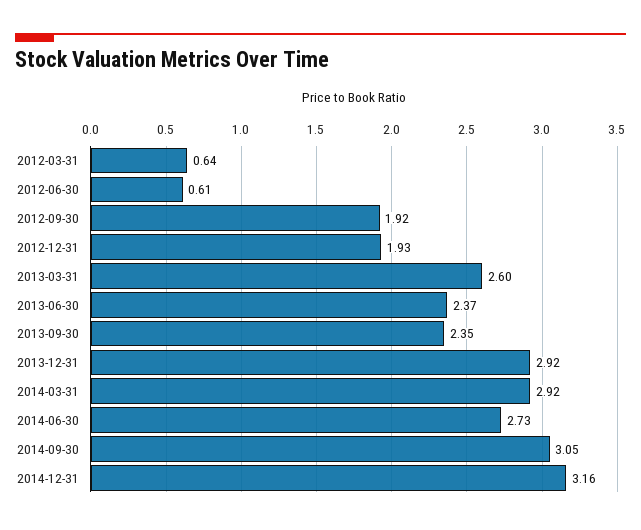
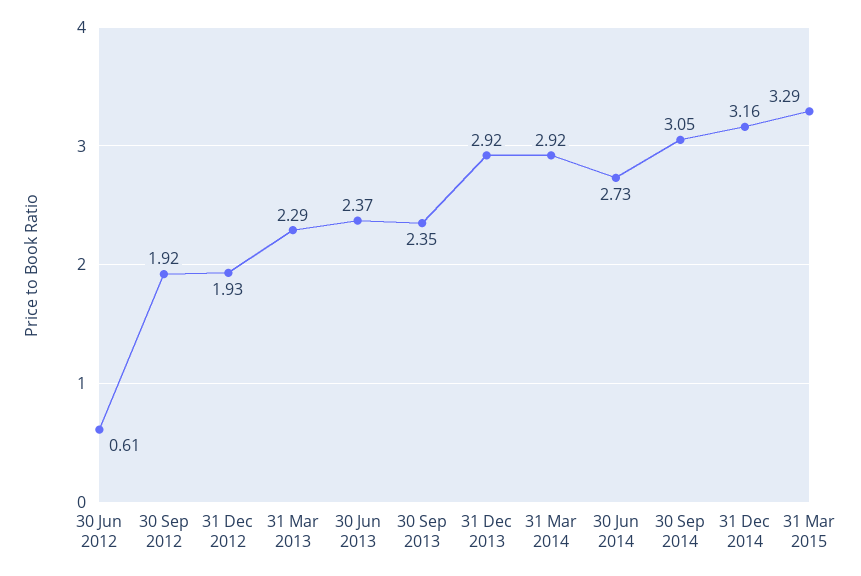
2012-03-31: 0.64 -> none
2013-03-31: 2.6 -> 2.29
31 Mar 2015: none -> 3.29

